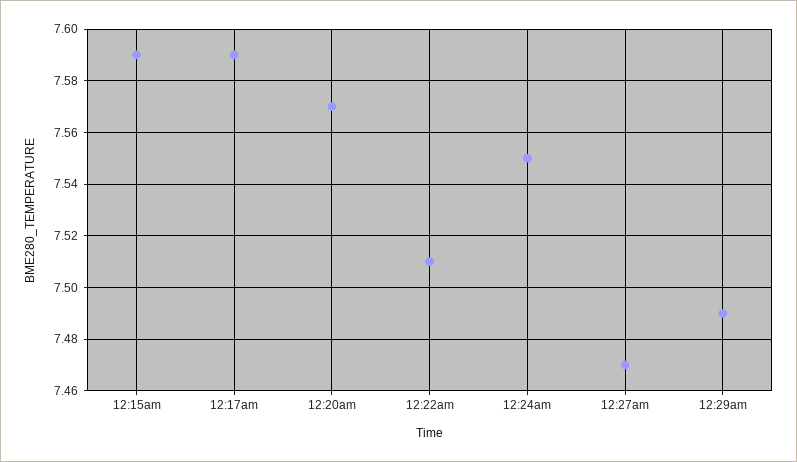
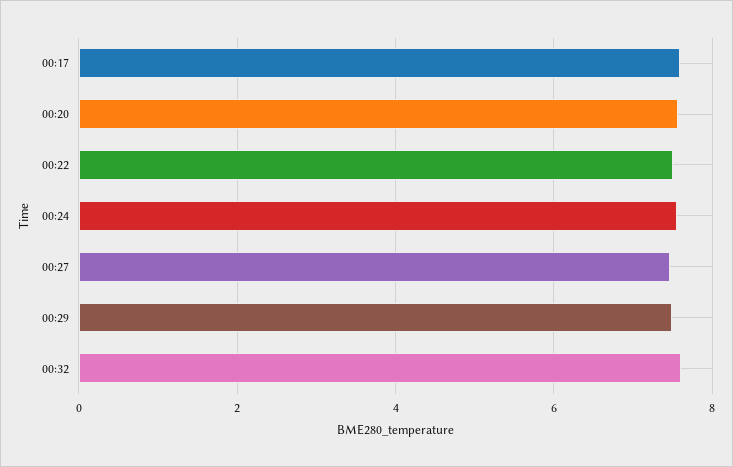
12:15am: 7.59 -> none
00:32: none -> 7.6

